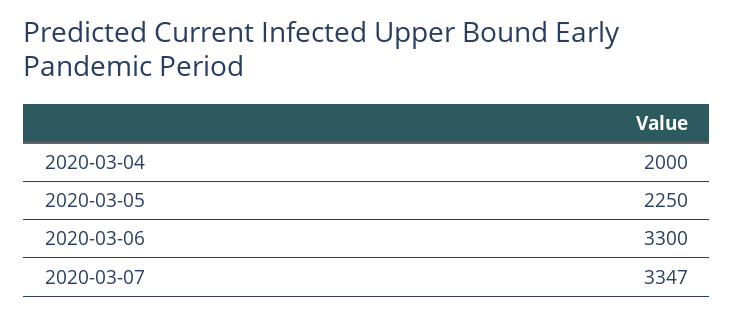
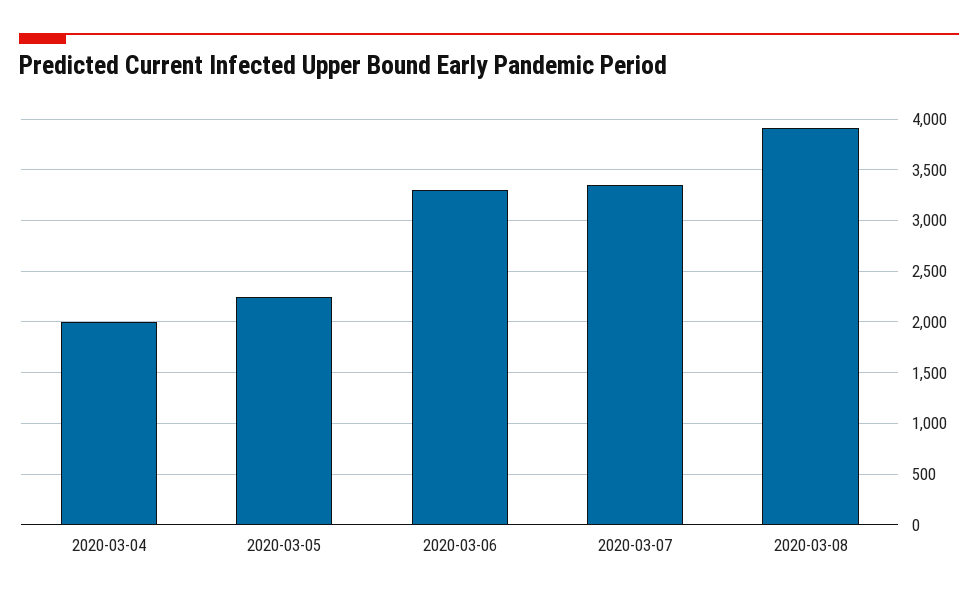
2020-03-08: none -> 3900

